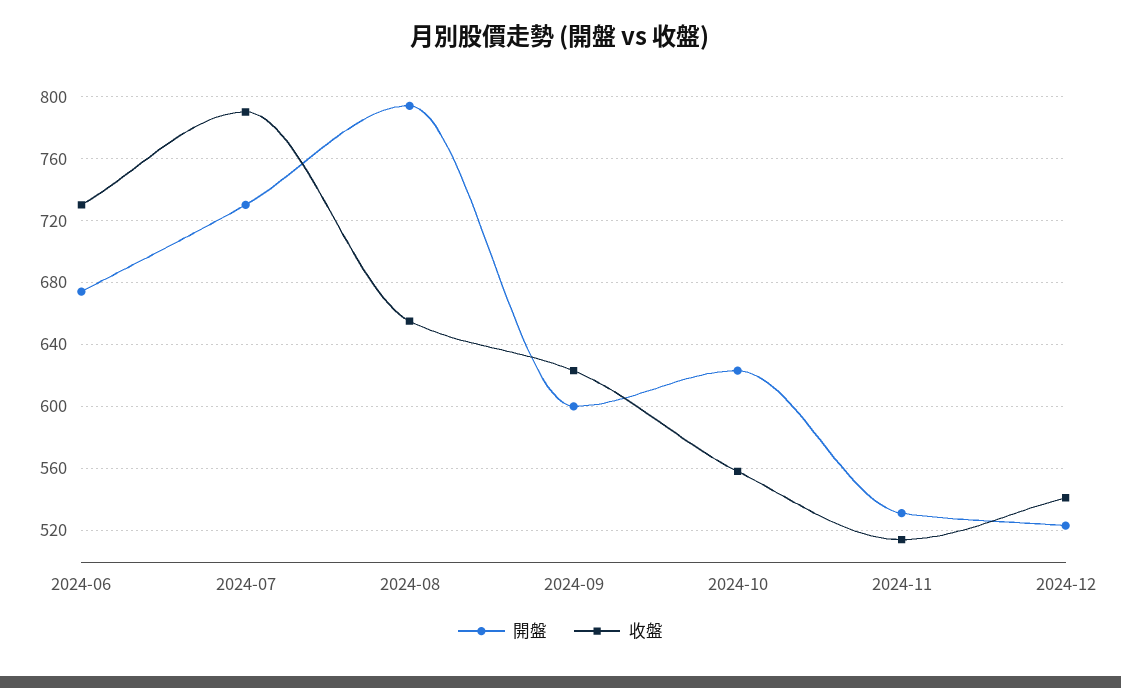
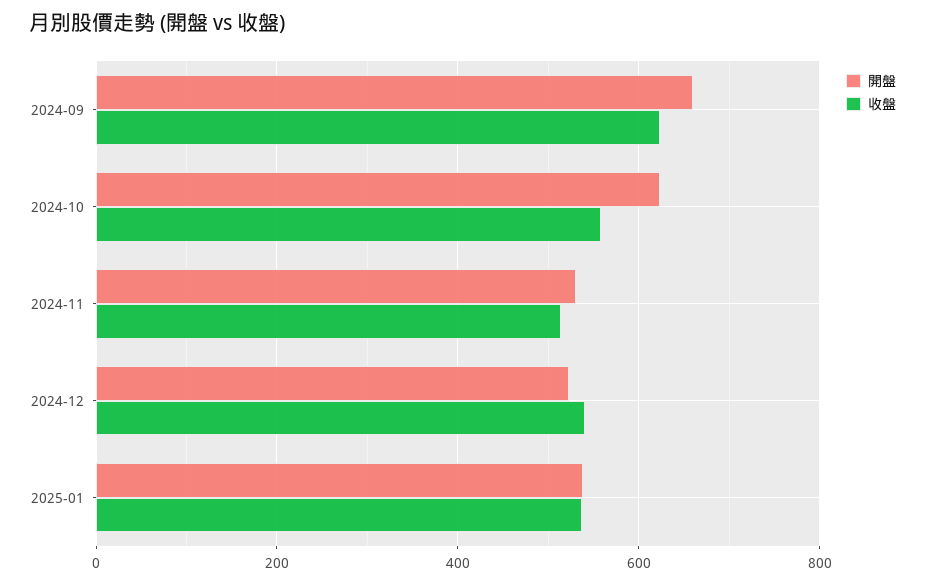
開盤, 2024-06: 675 -> none
收盤, 2024-06: 730 -> none
開盤, 2024-07: 730 -> none
收盤, 2024-07: 790 -> none
開盤, 2024-08: 795 -> none
收盤, 2024-08: 655 -> none
開盤, 2024-09: 600 -> 660
開盤, 2025-01: none -> 540
收盤, 2025-01: none -> 540

